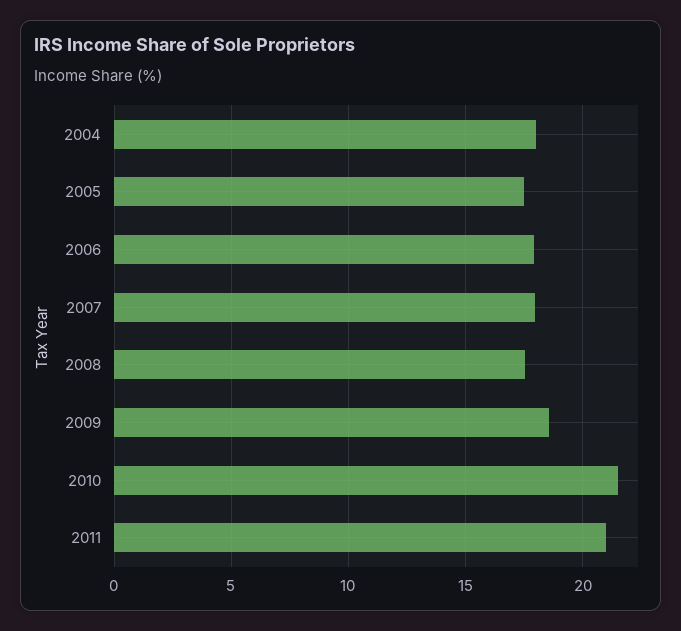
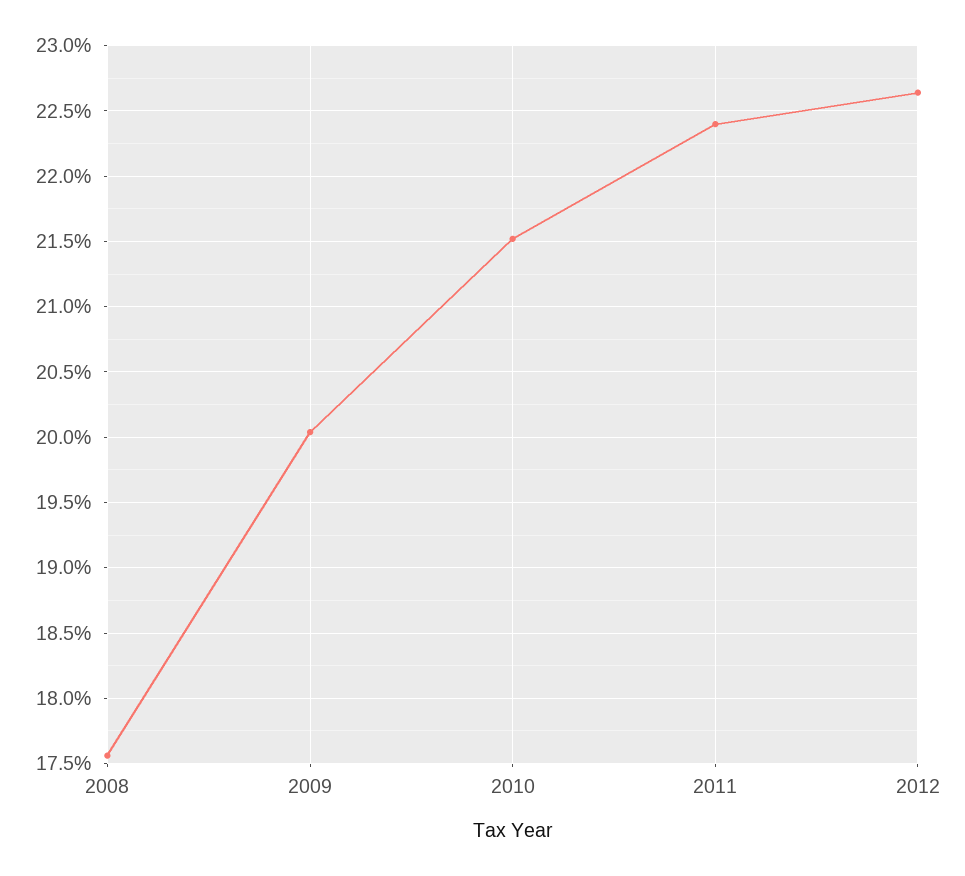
2004: 18 -> none
2005: 17.5 -> none
2006: 18 -> none
2007: 18 -> none
2009: 18.5 -> 20.05
2011: 21 -> 22.4
2012: none -> 22.65

